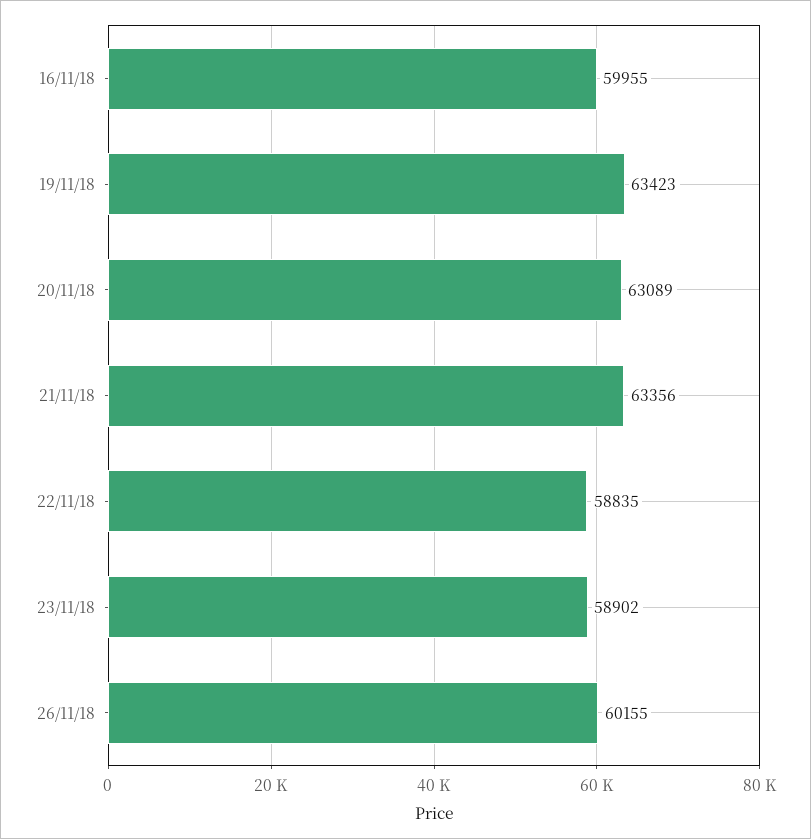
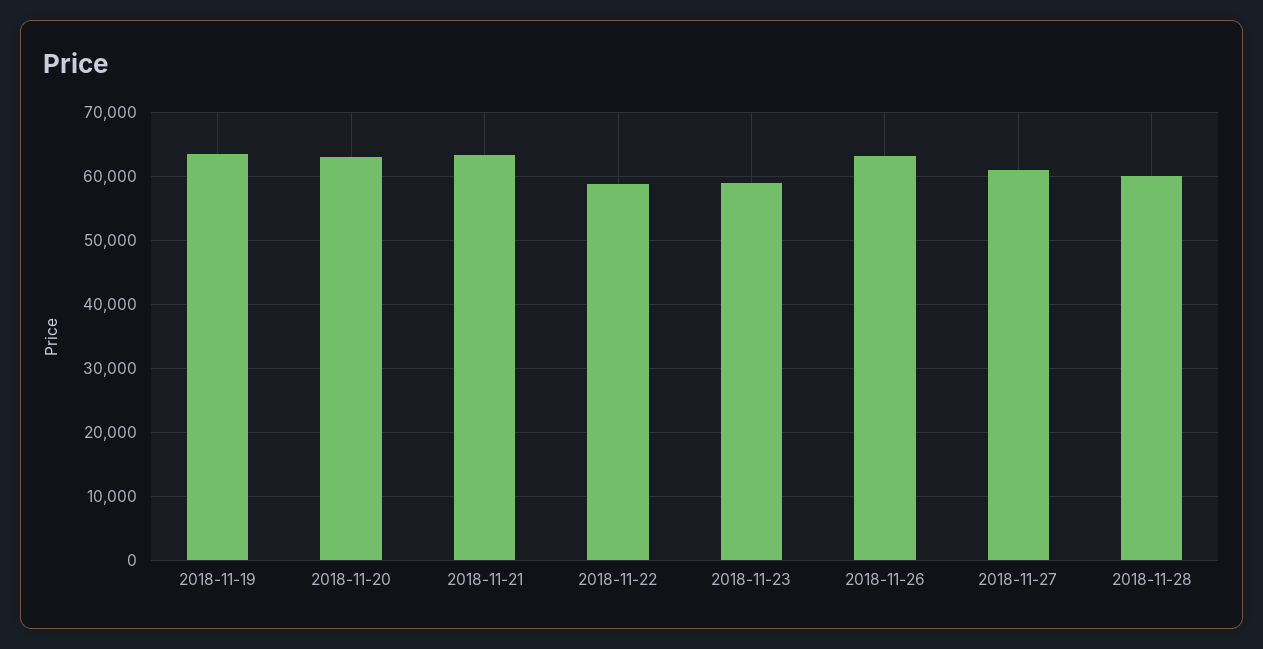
16/11/18: 59955 -> none
26/11/18: 60155 -> 63000
2018-11-27: none -> 61000
2018-11-28: none -> 60000

